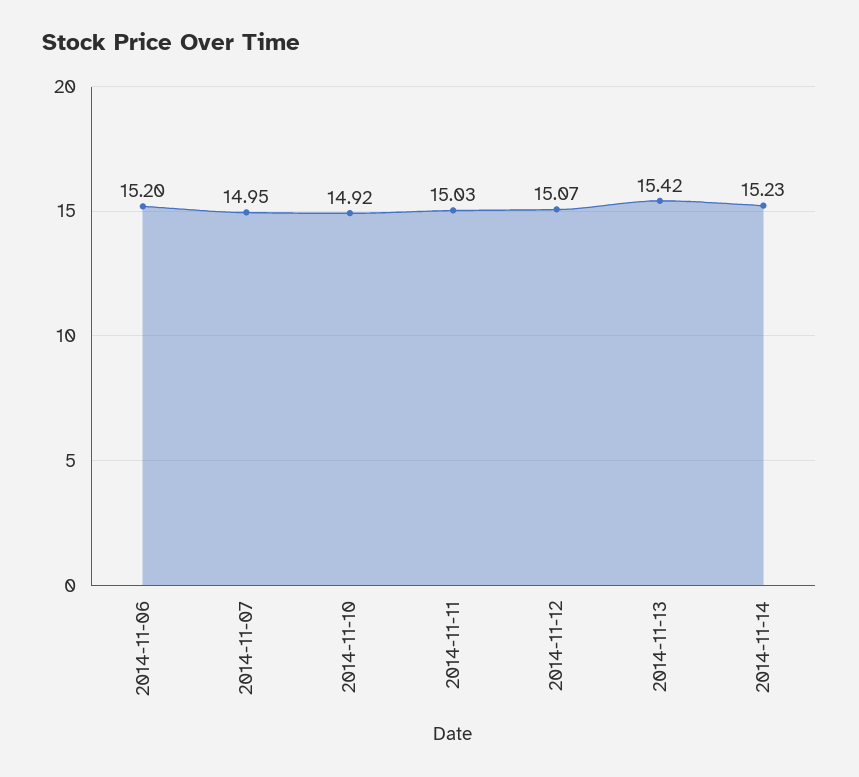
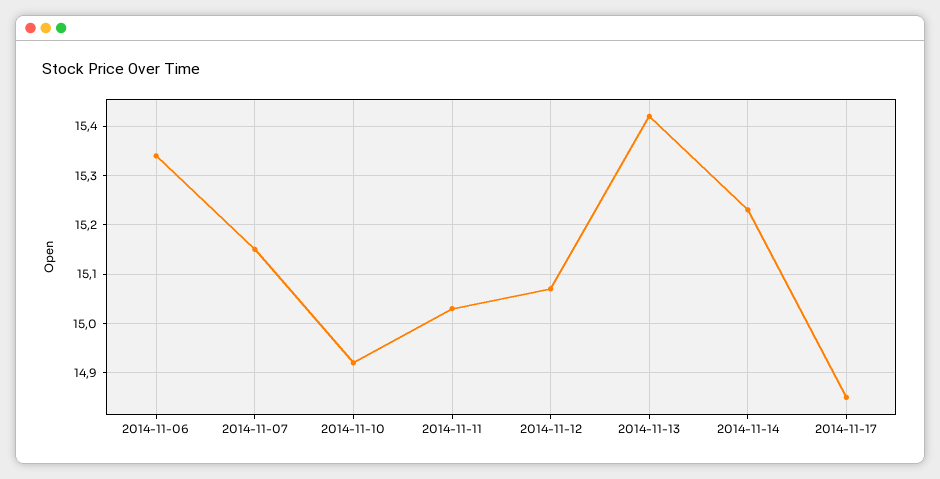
2014-11-06: 15.2 -> 15.35
2014-11-07: 14.95 -> 15.15
2014-11-17: none -> 14.85

